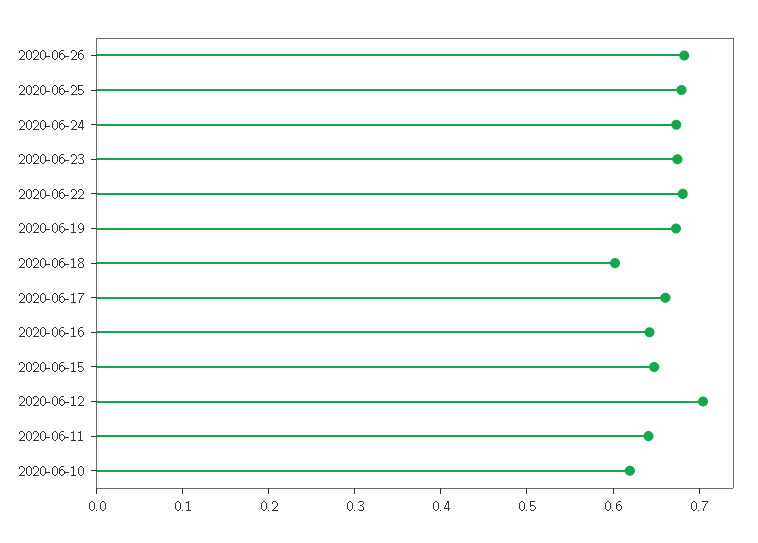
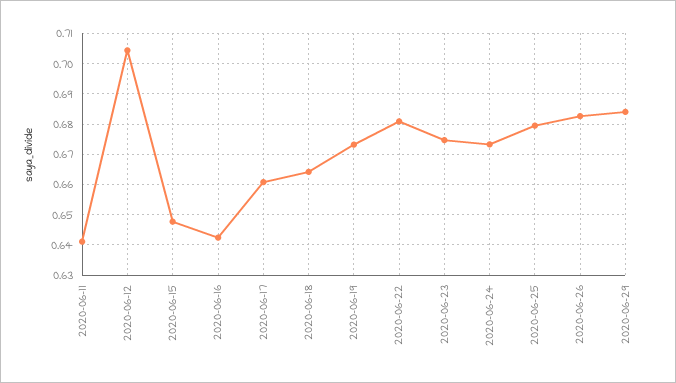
2020-06-18: 0.6 -> 0.664
2020-06-10: 0.62 -> none
2020-06-29: none -> 0.684

